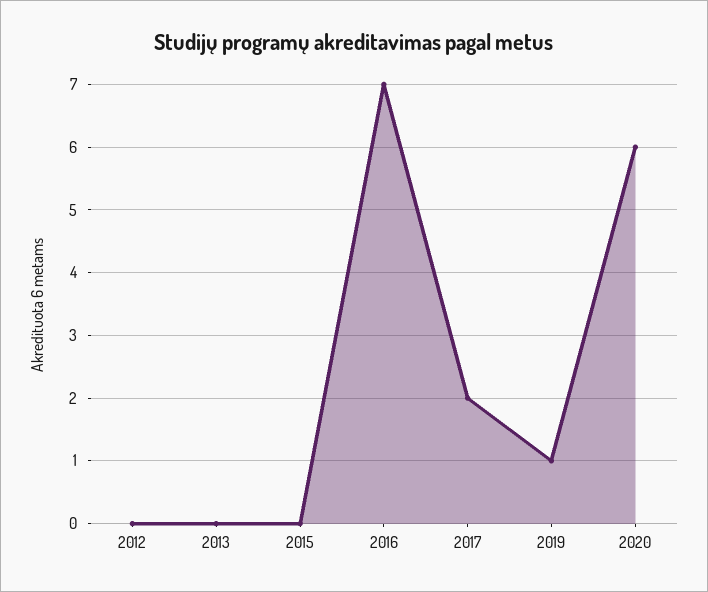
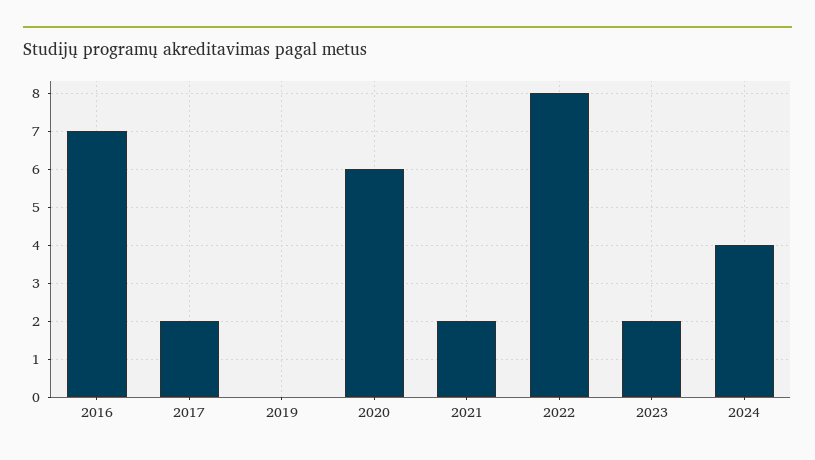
2012: 0 -> none
2013: 0 -> none
2015: 0 -> none
2019: 1 -> 0
2021: none -> 2
2022: none -> 8
2023: none -> 2
2024: none -> 4

